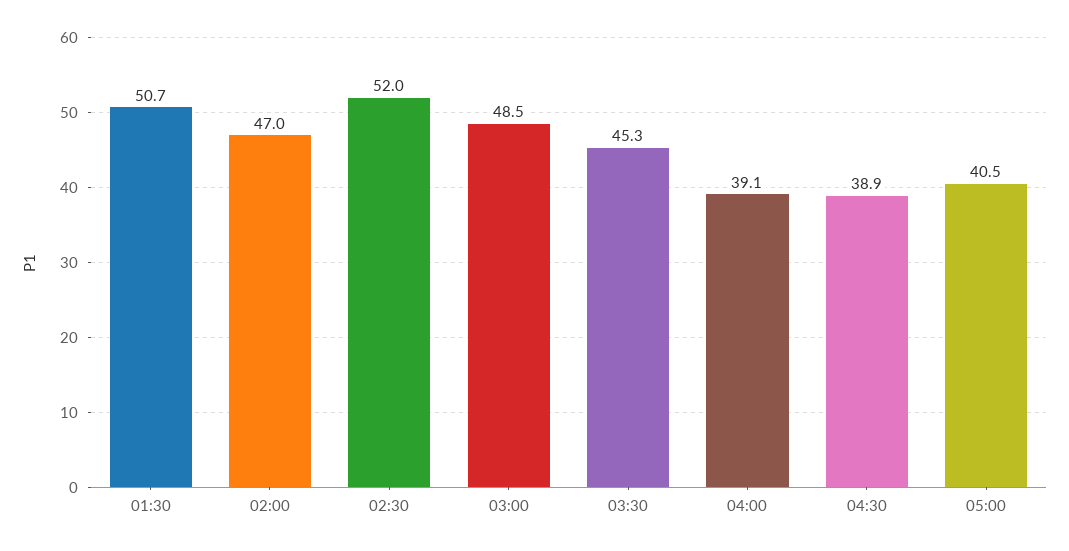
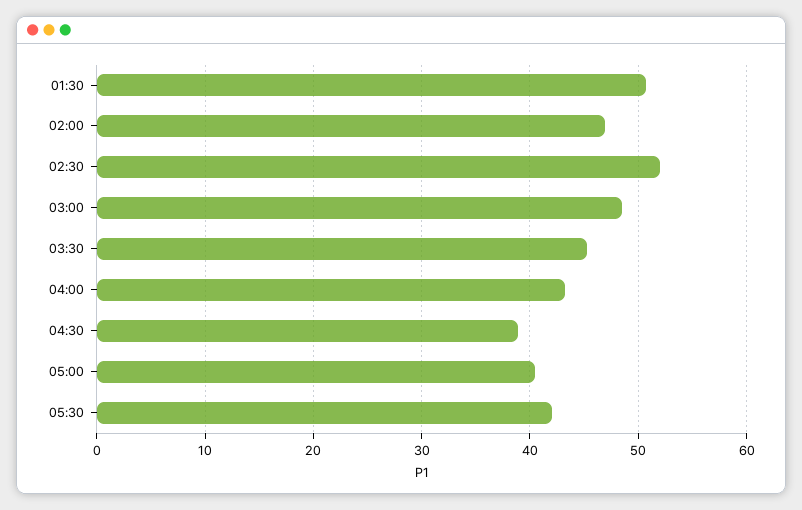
04:00: 39.1 -> 43
05:30: none -> 42

